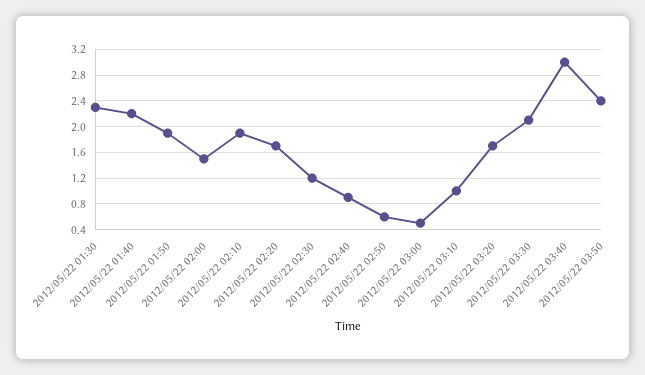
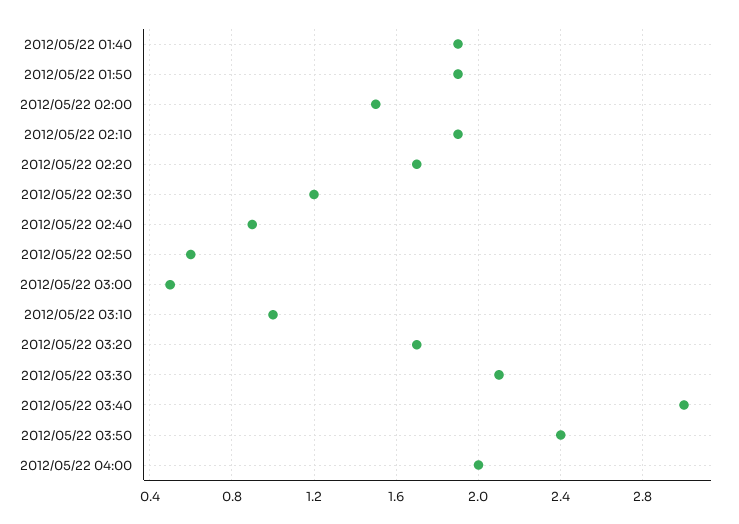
2012/05/22 01:30: 2.3 -> none
2012/05/22 01:40: 2.2 -> 1.9
2012/05/22 04:00: none -> 2

